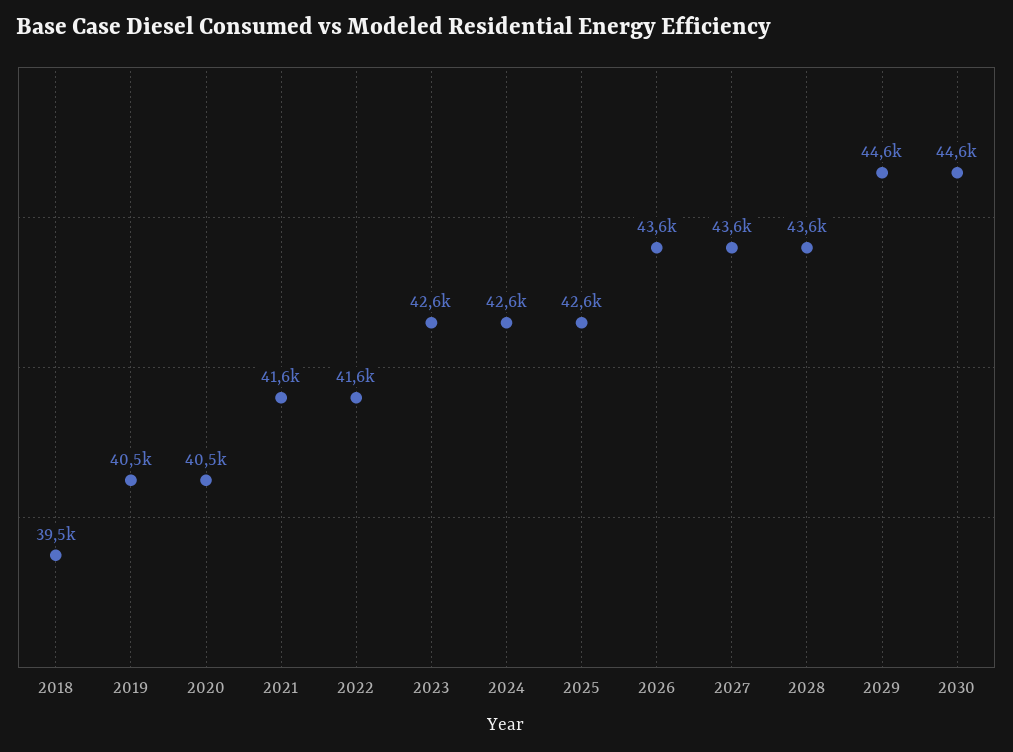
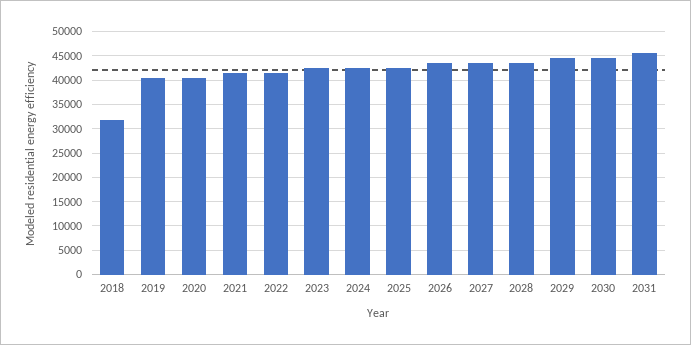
2018: 39500 -> 32500
2031: none -> 45000

